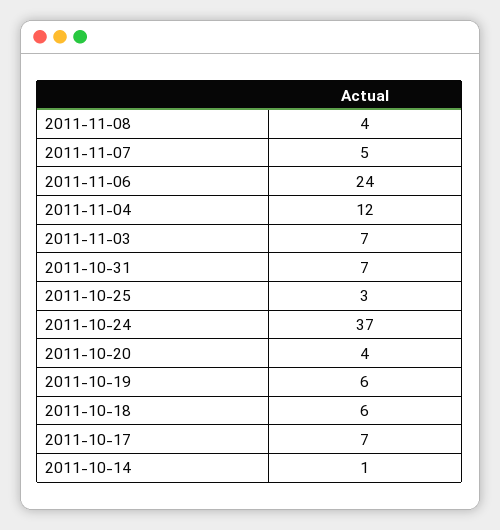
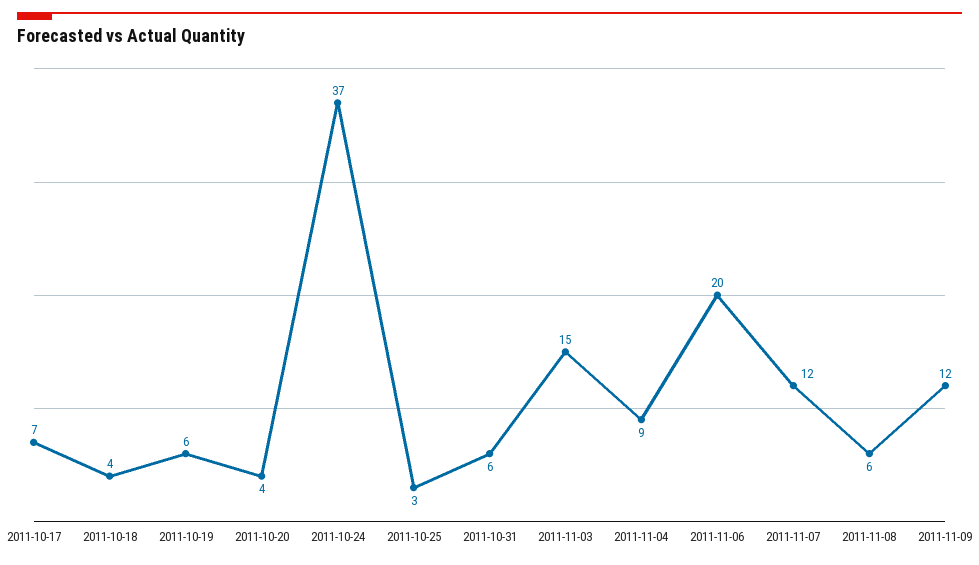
2011-11-08: 4 -> 6
2011-11-07: 5 -> 12
2011-11-06: 24 -> 20
2011-11-04: 12 -> 9
2011-11-03: 7 -> 15
2011-10-31: 7 -> 6
2011-10-18: 6 -> 4
2011-10-14: 1 -> none
2011-11-09: none -> 12

